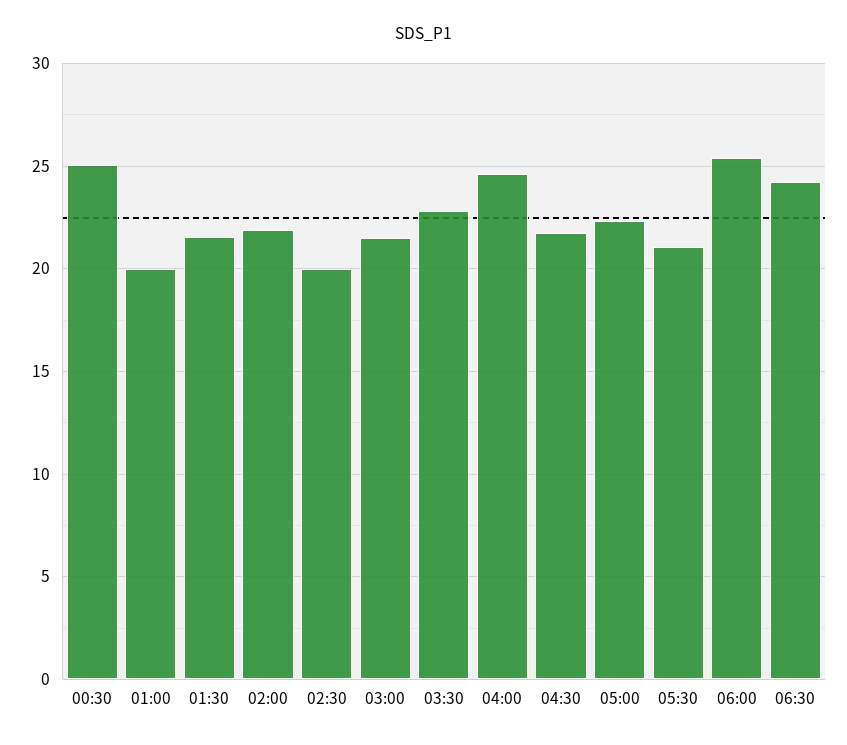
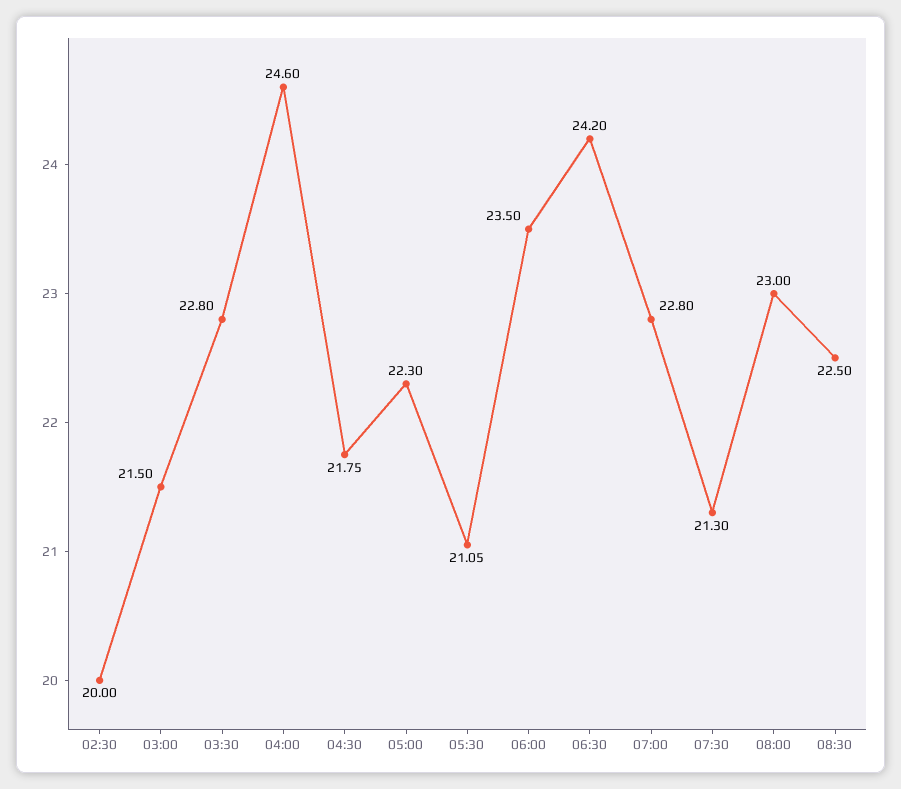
00:30: 25 -> none
01:00: 20 -> none
01:30: 21.5 -> none
02:00: 22 -> none
06:00: 25.5 -> 23.5
07:00: none -> 22.8
07:30: none -> 21.3
08:00: none -> 23
08:30: none -> 22.5

